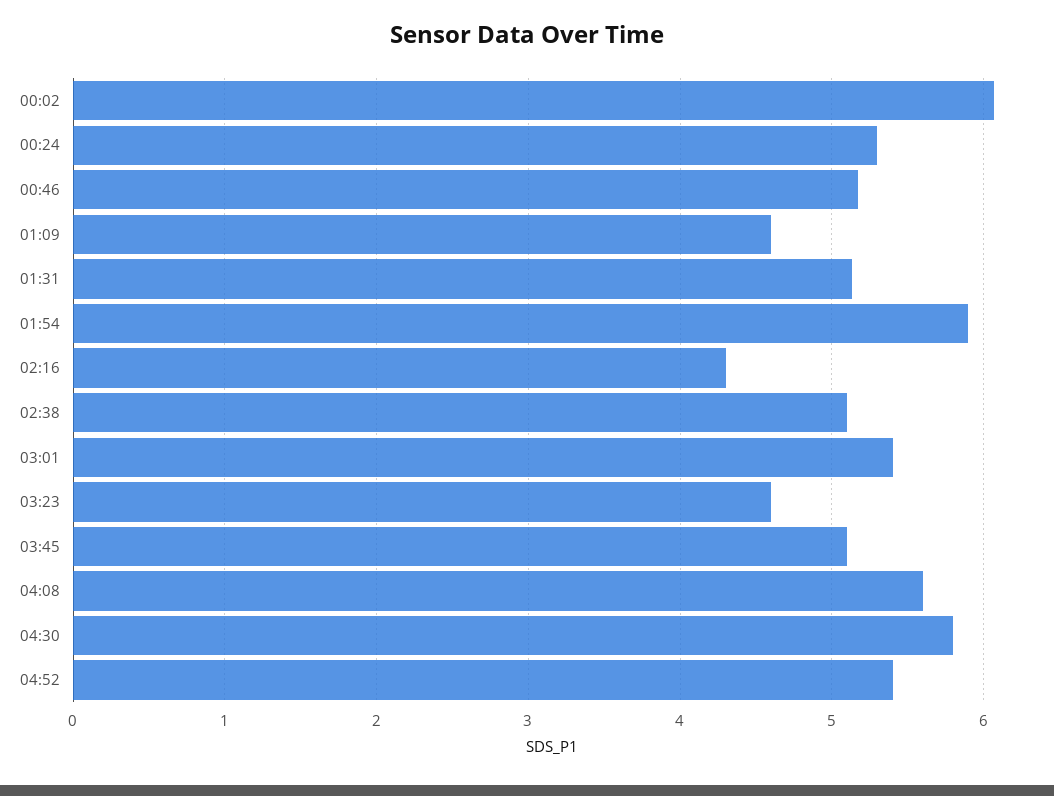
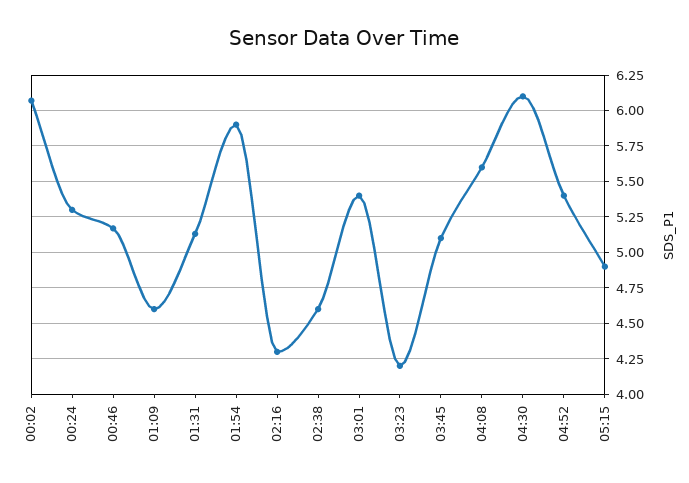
02:38: 5.1 -> 4.6
03:23: 4.6 -> 4.2
04:30: 5.8 -> 6.1
05:15: none -> 4.9

